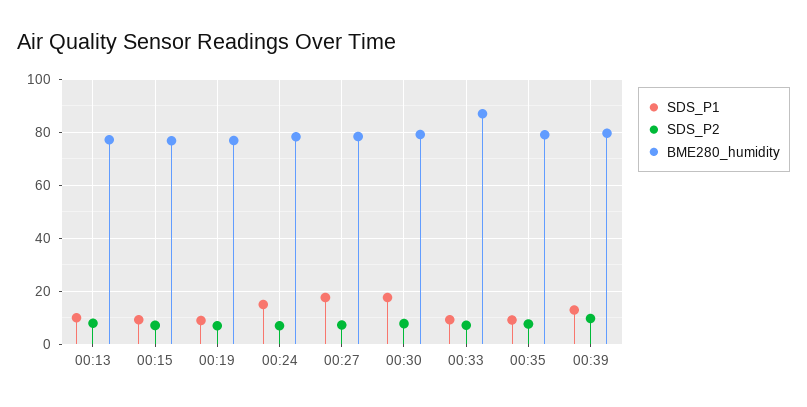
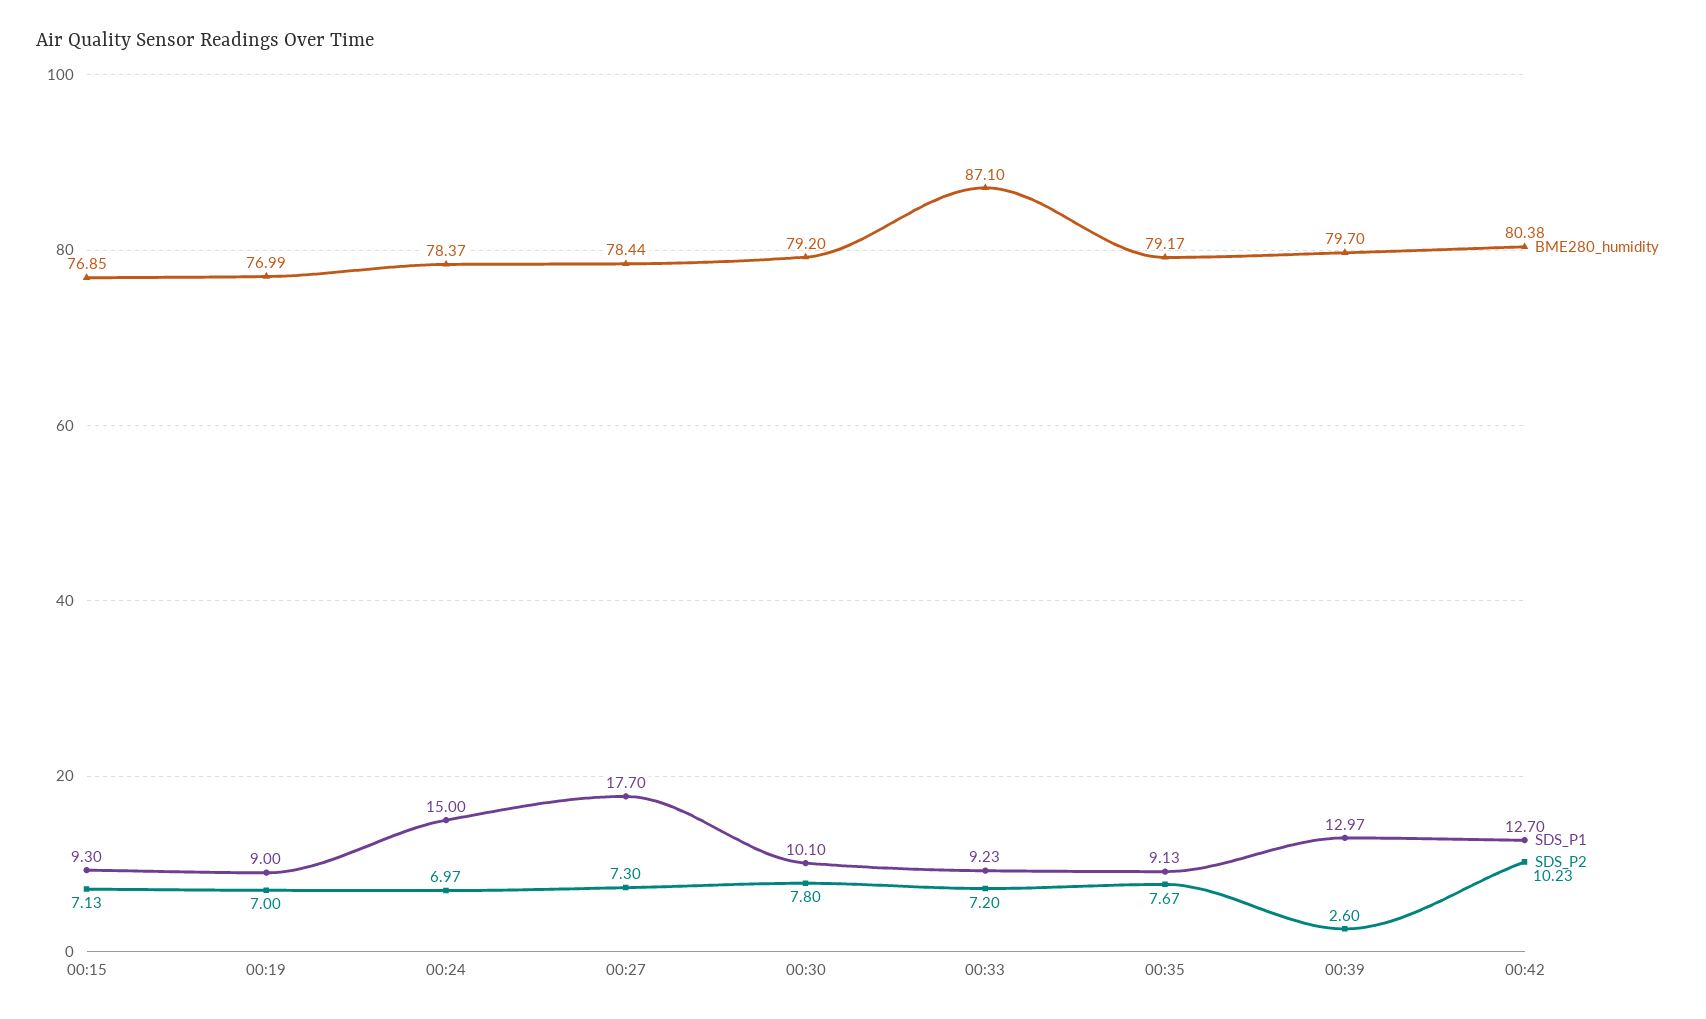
SDS_P1, 00:13: 10 -> none
SDS_P2, 00:13: 7.5 -> none
BME280_humidity, 00:13: 77.5 -> none
SDS_P1, 00:30: 17.5 -> 10.1
SDS_P2, 00:39: 10 -> 2.6
BME280_humidity, 00:42: none -> 80.38
SDS_P1, 00:42: none -> 12.7
SDS_P2, 00:42: none -> 10.23

